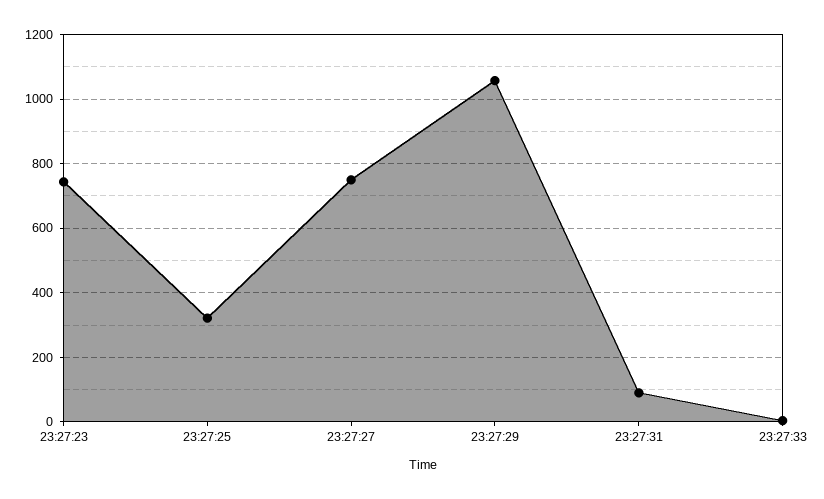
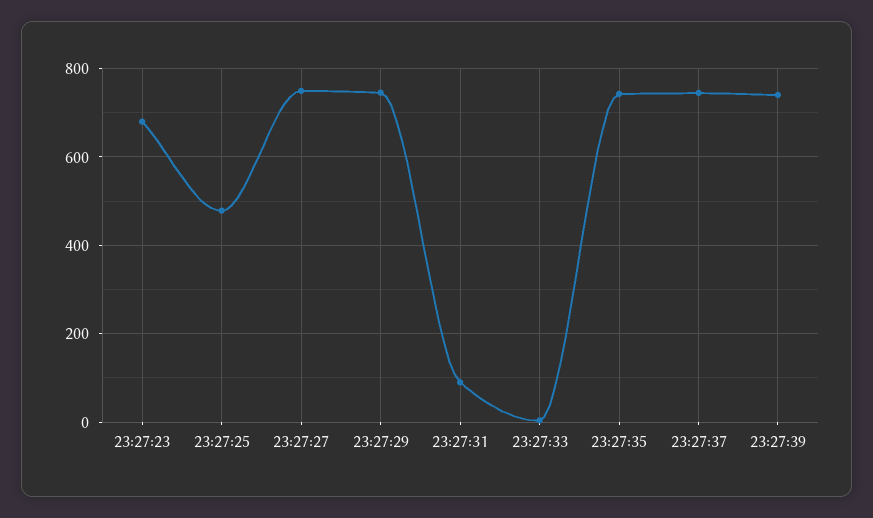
23:27:23: 740 -> 680
23:27:25: 320 -> 480
23:27:29: 1060 -> 740
23:27:35: none -> 740
23:27:37: none -> 740
23:27:39: none -> 740

